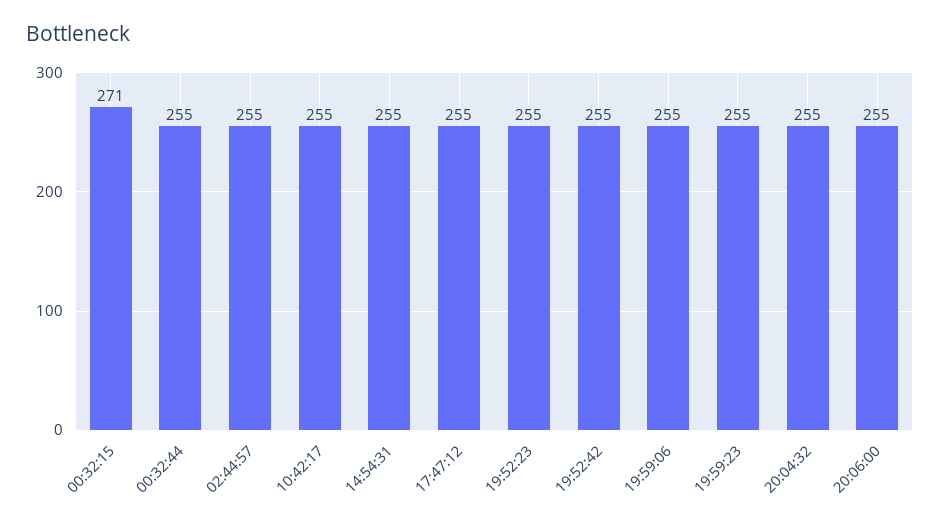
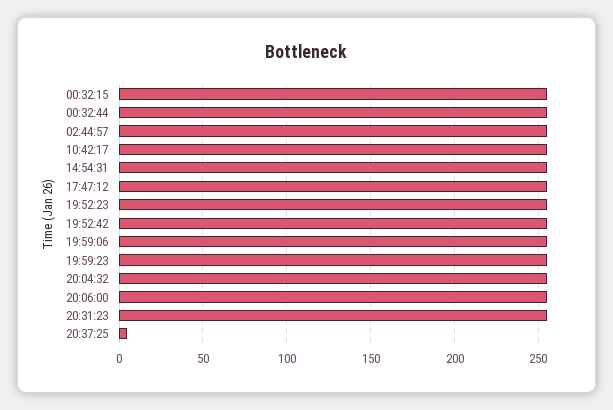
00:32:15: 271 -> 255
20:31:23: none -> 255
20:37:25: none -> 5

